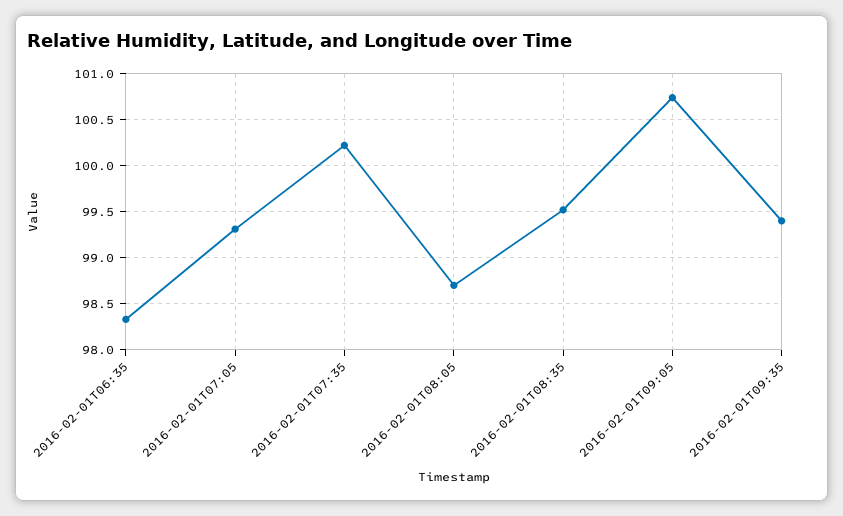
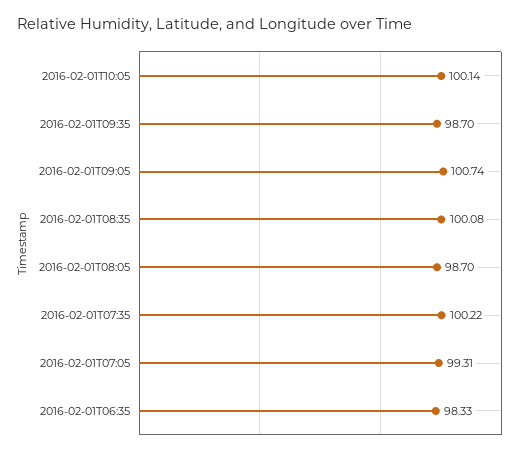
2016-02-01T08:35: 99.5 -> 100.08
2016-02-01T09:35: 99.4 -> 98.7
2016-02-01T10:05: none -> 100.14

